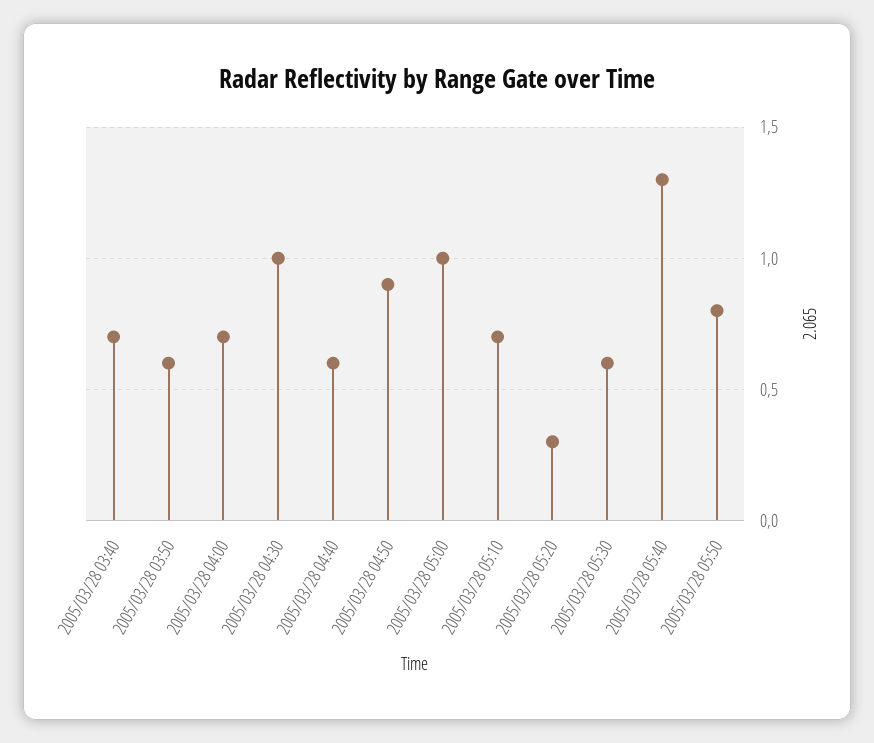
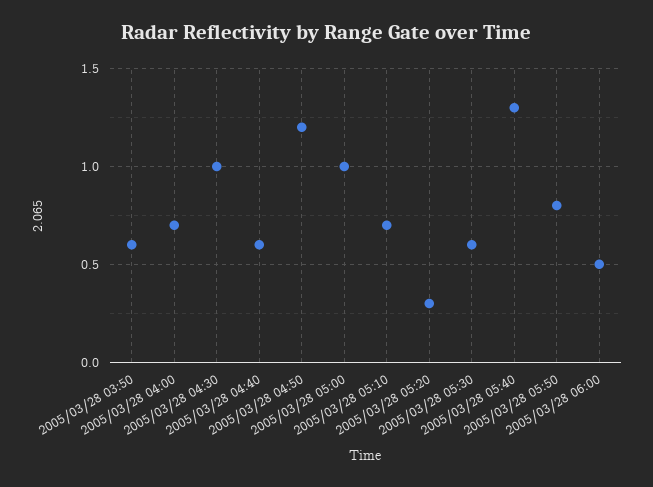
2005/03/28 03:40: 0.7 -> none
2005/03/28 04:50: 0.9 -> 1.2
2005/03/28 06:00: none -> 0.5

